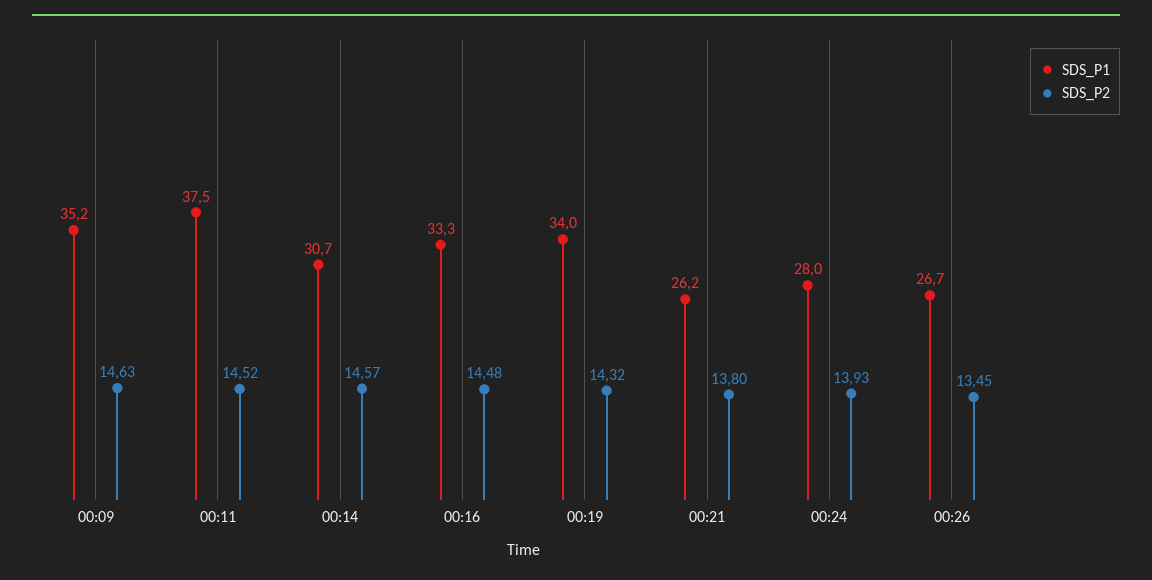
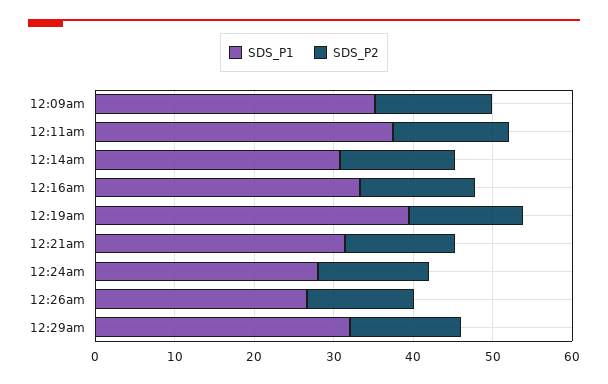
SDS_P1, 00:19: 34 -> 40
SDS_P1, 00:21: 26.2 -> 32
SDS_P1, 12:29am: none -> 32
SDS_P2, 12:29am: none -> 14

